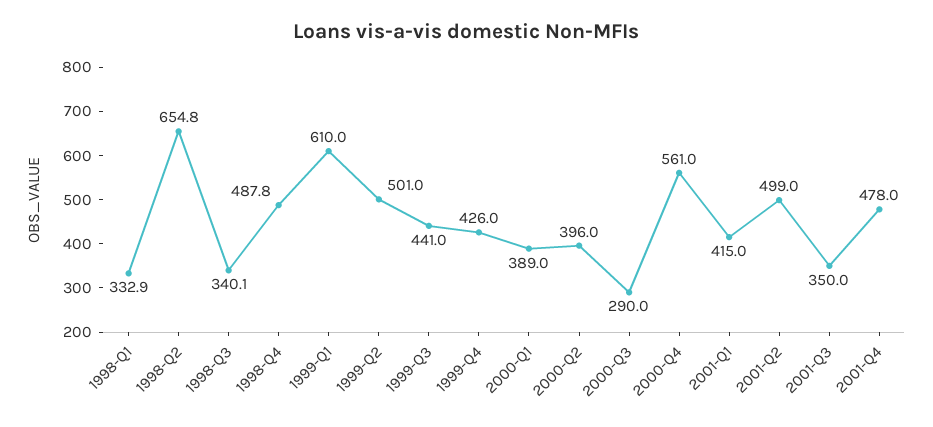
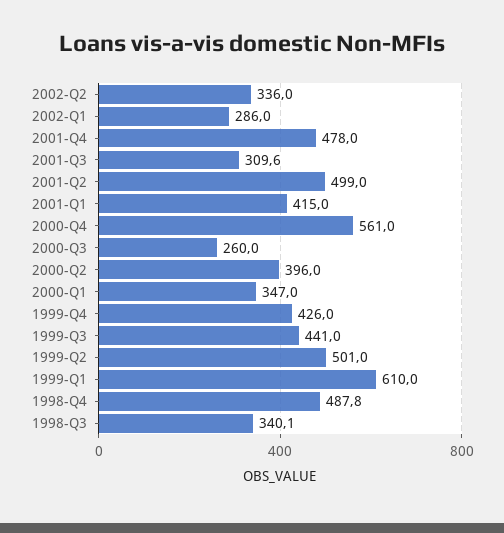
1998-Q1: 332.9 -> none
1998-Q2: 654.8 -> none
2000-Q1: 389 -> 347
2000-Q3: 290 -> 260
2001-Q3: 350 -> 309.6
2002-Q2: none -> 336
2002-Q1: none -> 286

